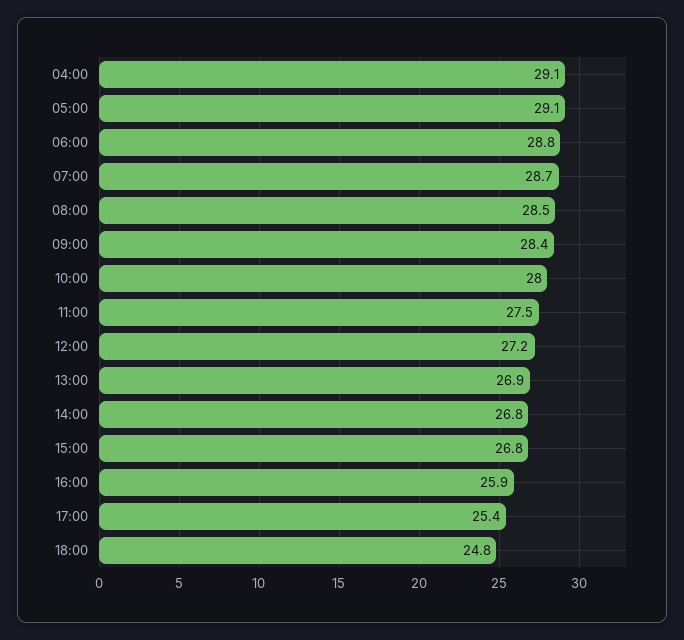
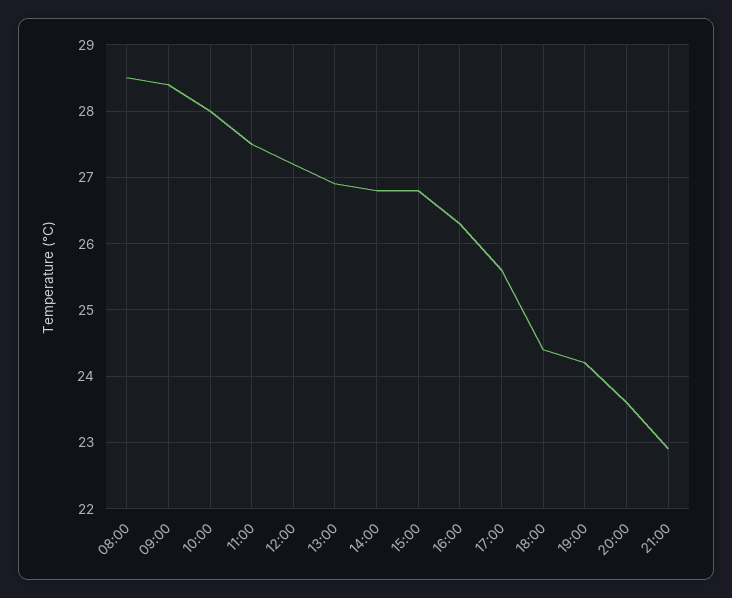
04:00: 29.1 -> none
05:00: 29.1 -> none
06:00: 28.8 -> none
07:00: 28.7 -> none
16:00: 25.9 -> 26.3
17:00: 25.4 -> 25.6
18:00: 24.8 -> 24.4
19:00: none -> 24.2
20:00: none -> 23.6
21:00: none -> 22.9

